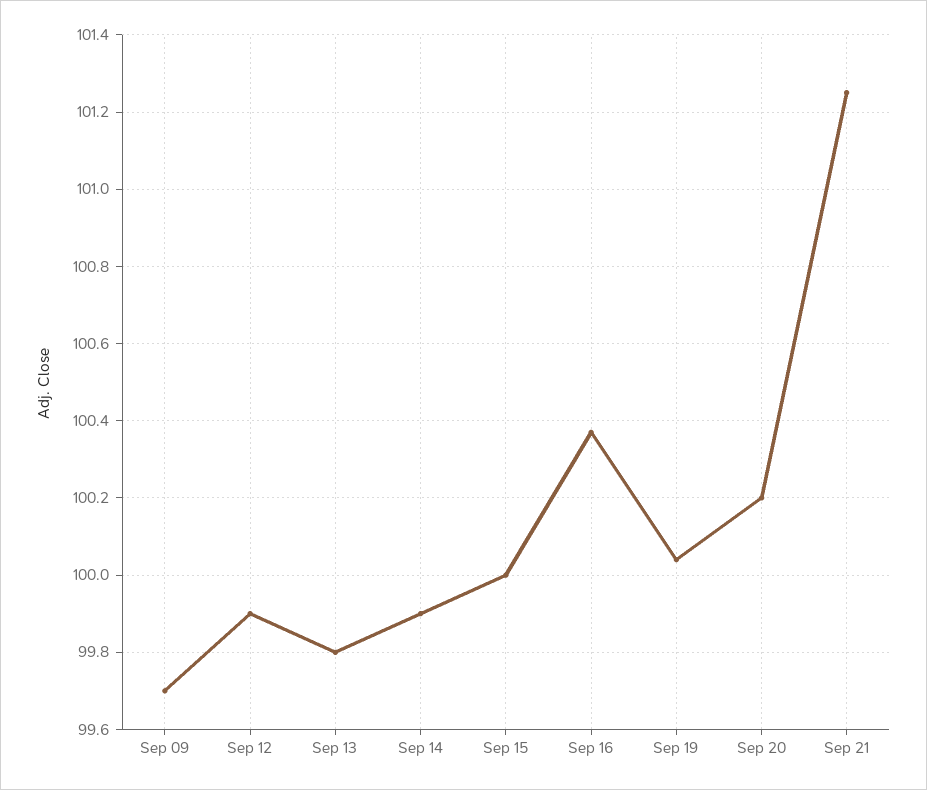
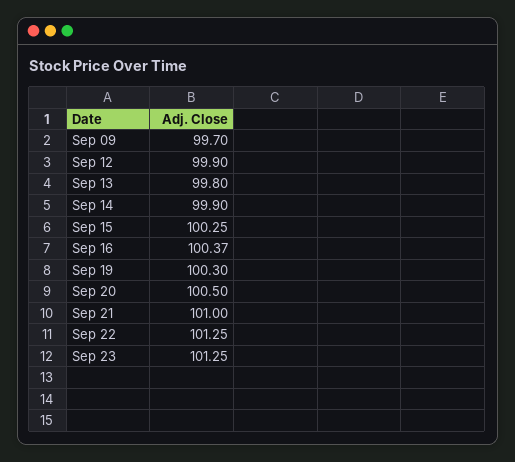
Sep 15: 100 -> 100.25
Sep 19: 100.05 -> 100.3
Sep 20: 100.2 -> 100.5
Sep 21: 101.25 -> 101
Sep 22: none -> 101.25
Sep 23: none -> 101.25

